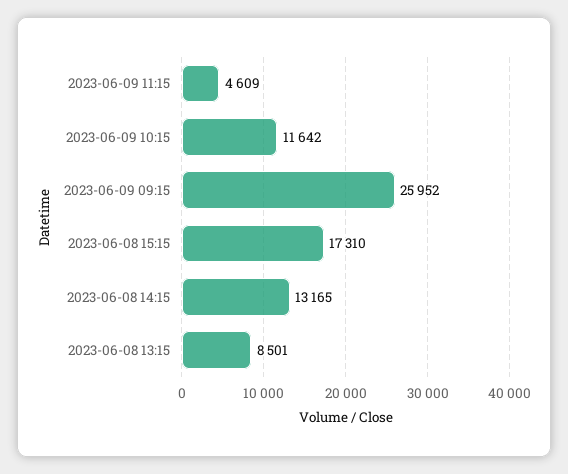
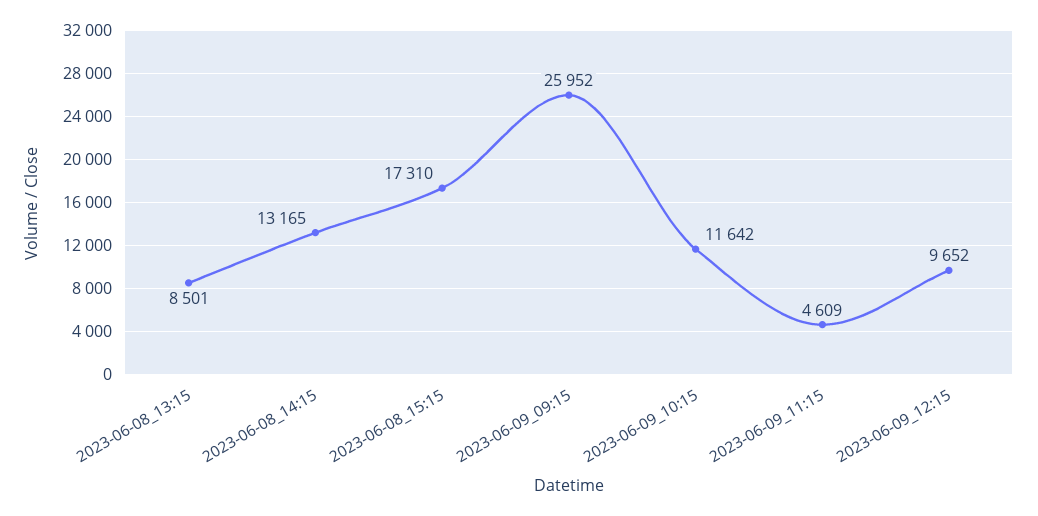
2023-06-09_12:15: none -> 9652

